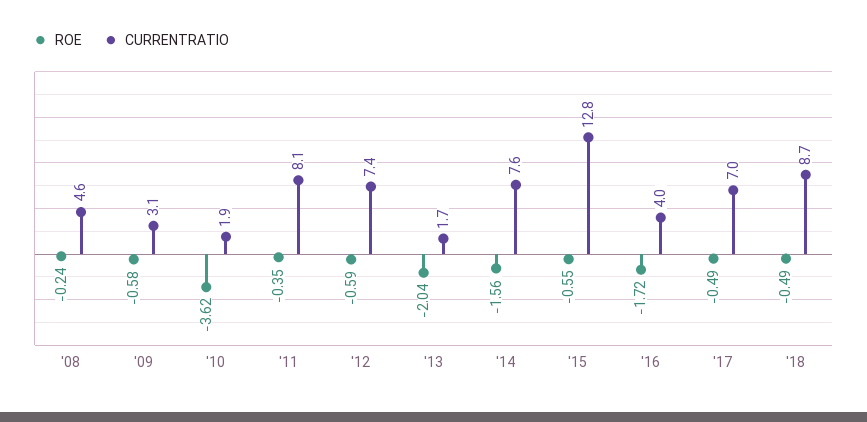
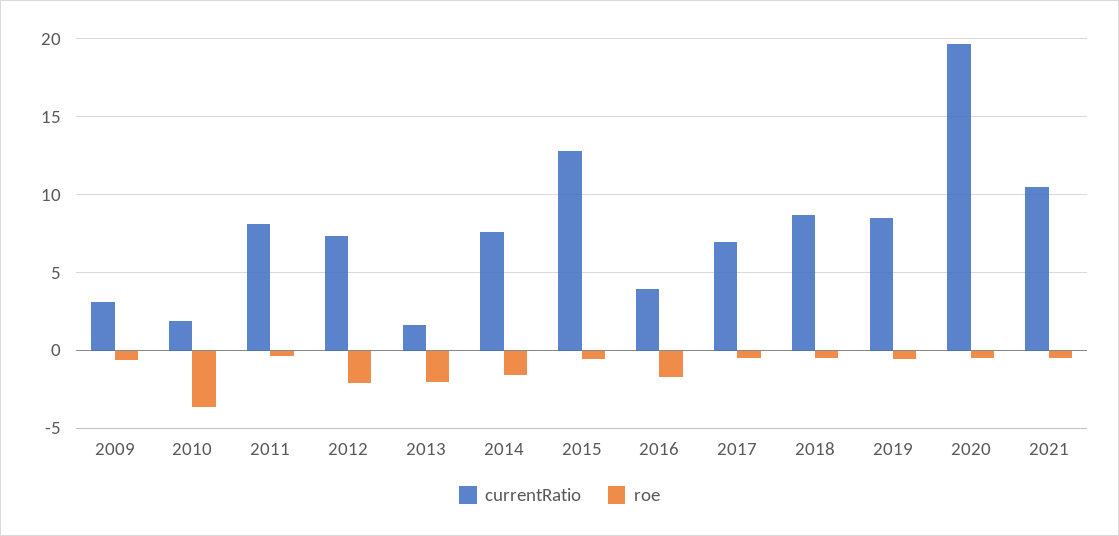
ROE, '08: -0.24 -> none
CURRENTRATIO, '08: 4.6 -> none
ROE, '12: -0.59 -> -2
CURRENTRATIO, 2019: none -> 8.5
ROE, 2019: none -> -0.5
CURRENTRATIO, 2020: none -> 19.5
ROE, 2020: none -> -0.5
CURRENTRATIO, 2021: none -> 10.5
ROE, 2021: none -> -0.5

